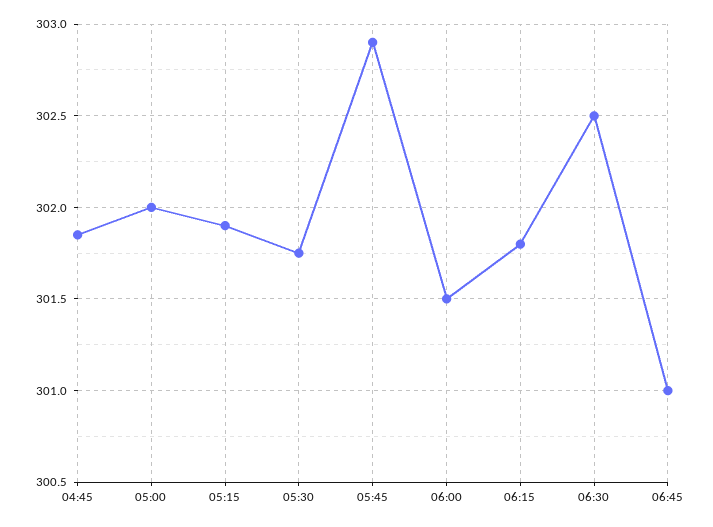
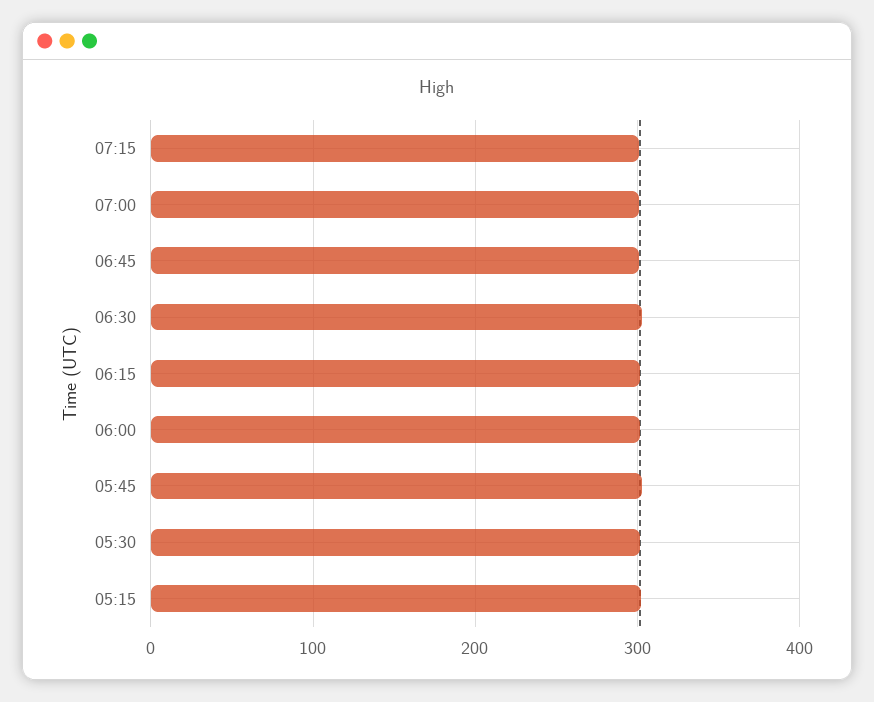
04:45: 301.85 -> none
05:00: 302 -> none
07:15: none -> 300
07:00: none -> 300

